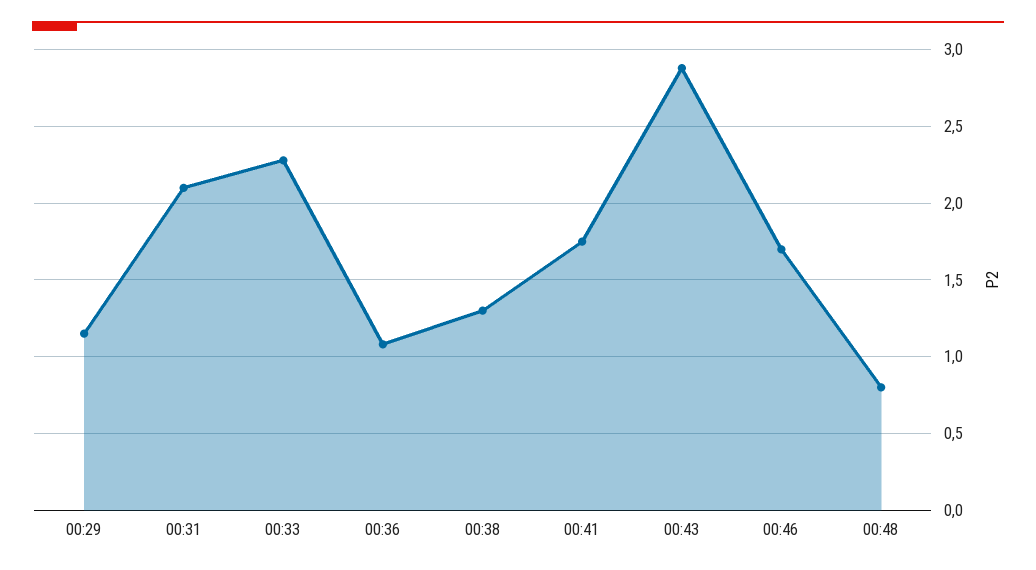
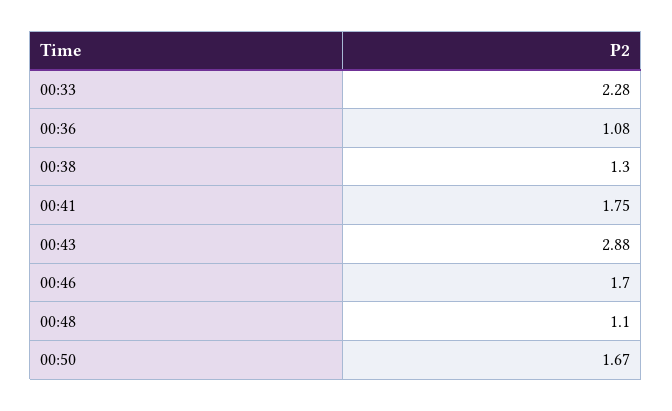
00:29: 1.15 -> none
00:31: 2.1 -> none
00:48: 0.8 -> 1.1
00:50: none -> 1.67

